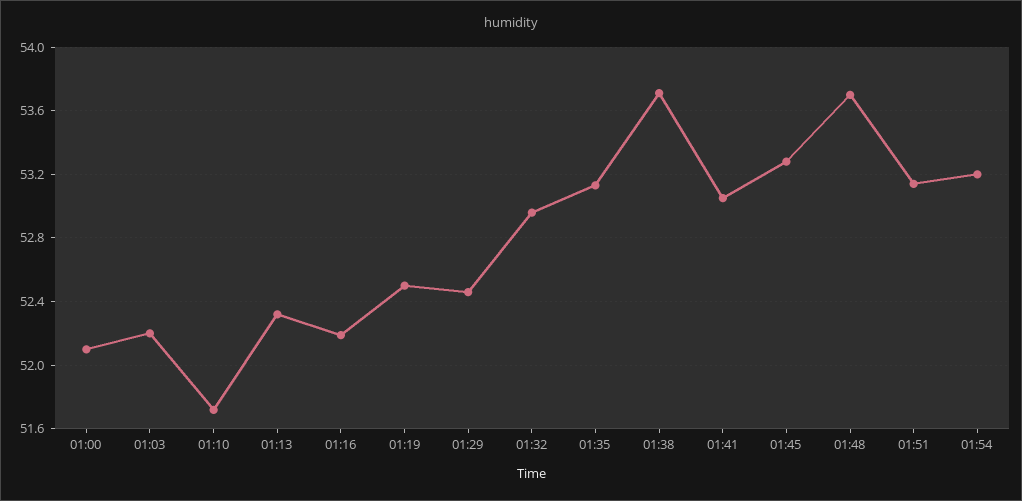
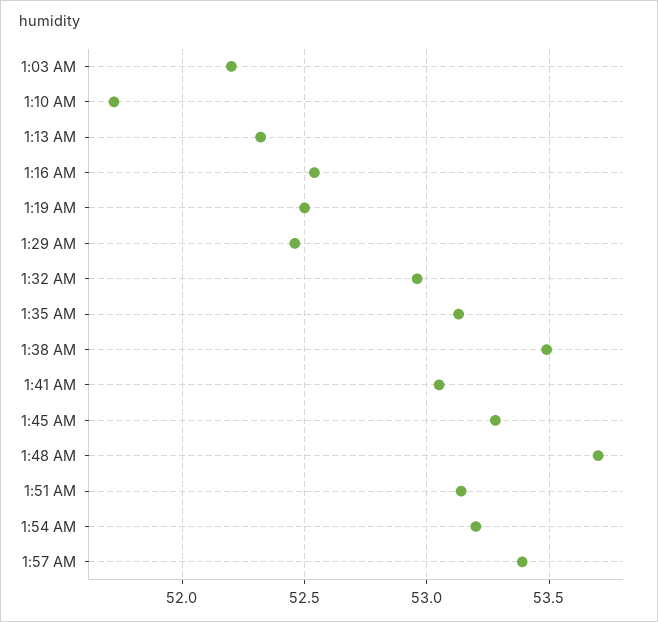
01:00: 52.1 -> none
01:16: 52.2 -> 52.55
01:38: 53.7 -> 53.5
1:57 AM: none -> 53.4

